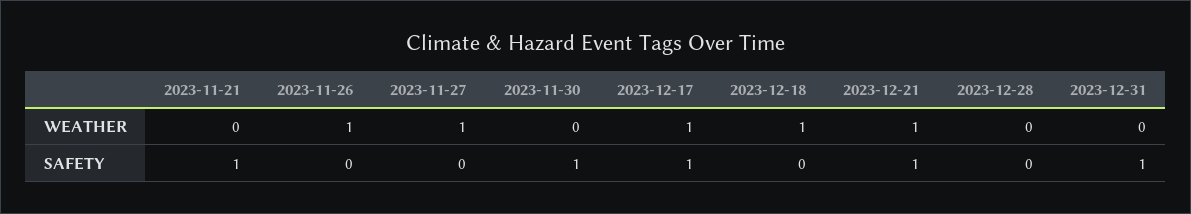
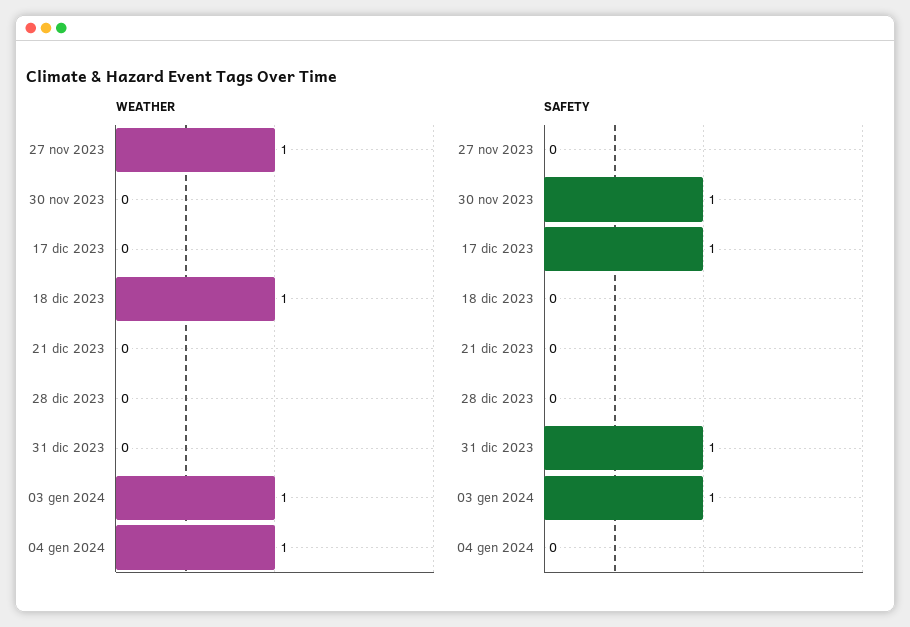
WEATHER, 2023-11-21: 0 -> none
WEATHER, 2023-11-26: 1 -> none
WEATHER, 2023-12-17: 1 -> 0
WEATHER, 2023-12-21: 1 -> 0
SAFETY, 2023-11-21: 1 -> none
SAFETY, 2023-11-26: 0 -> none
SAFETY, 2023-12-21: 1 -> 0
WEATHER, 03 gen 2024: none -> 1
WEATHER, 04 gen 2024: none -> 1
SAFETY, 03 gen 2024: none -> 1
SAFETY, 04 gen 2024: none -> 0

